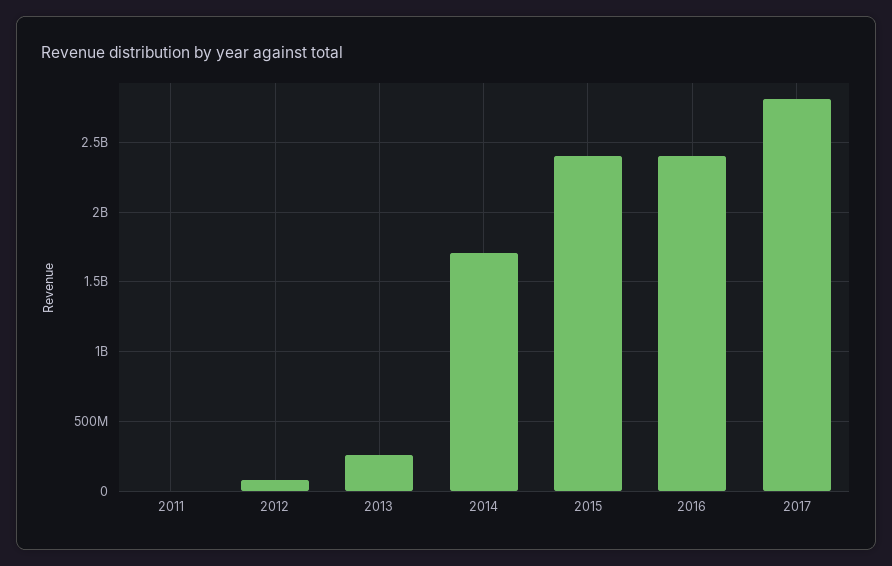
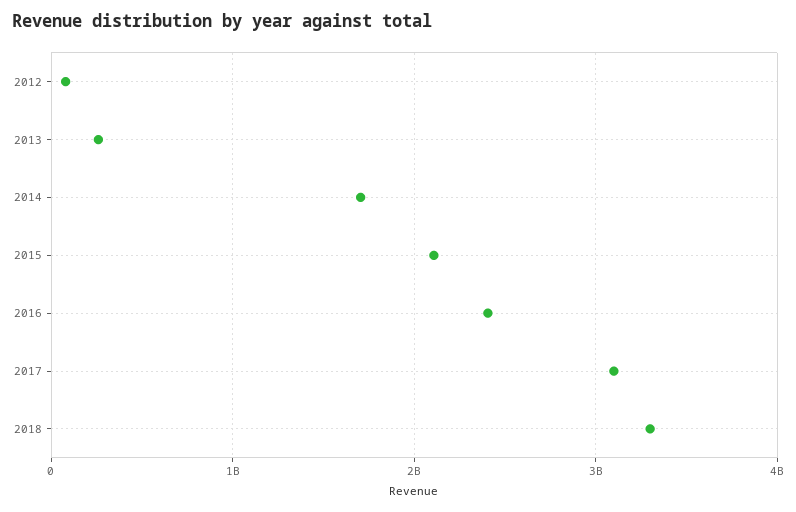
2011: 0 -> none
2015: 2400000000 -> 2100000000
2017: 2800000000 -> 3100000000
2018: none -> 3300000000

